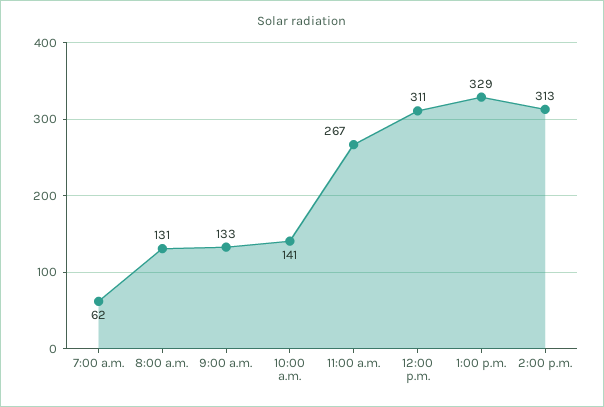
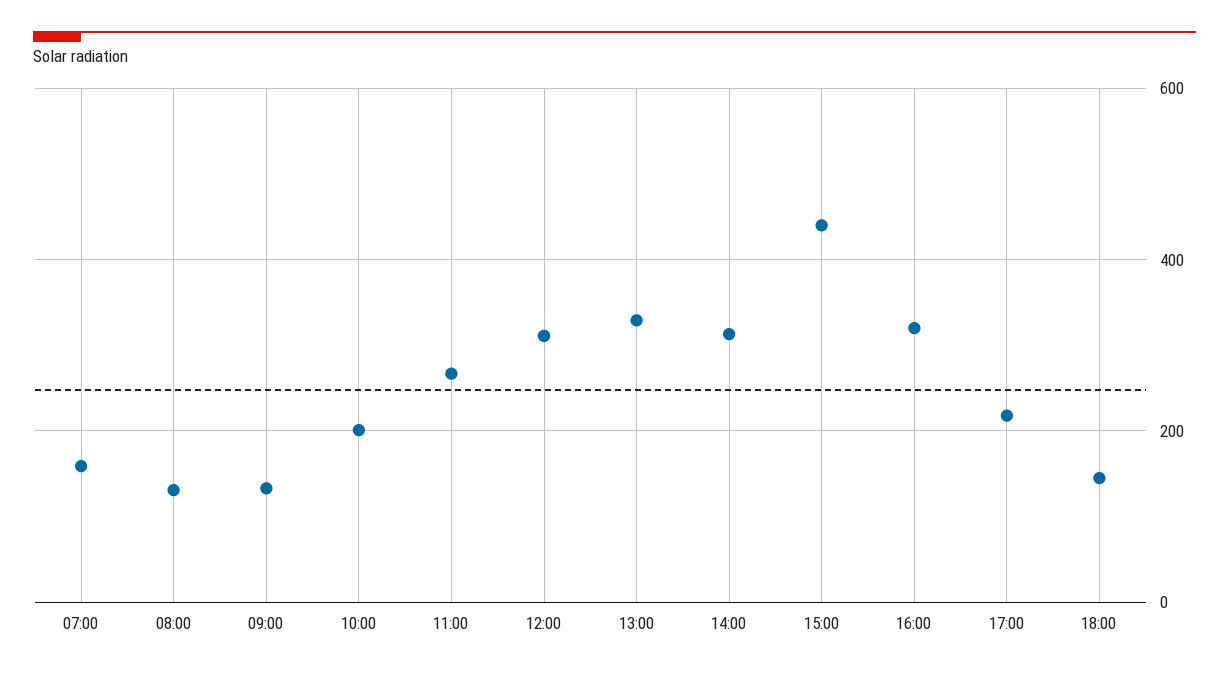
7:00 a.m.: 62 -> 160
10:00 a.m.: 141 -> 200
15:00: none -> 440
16:00: none -> 320
17:00: none -> 220
18:00: none -> 140

